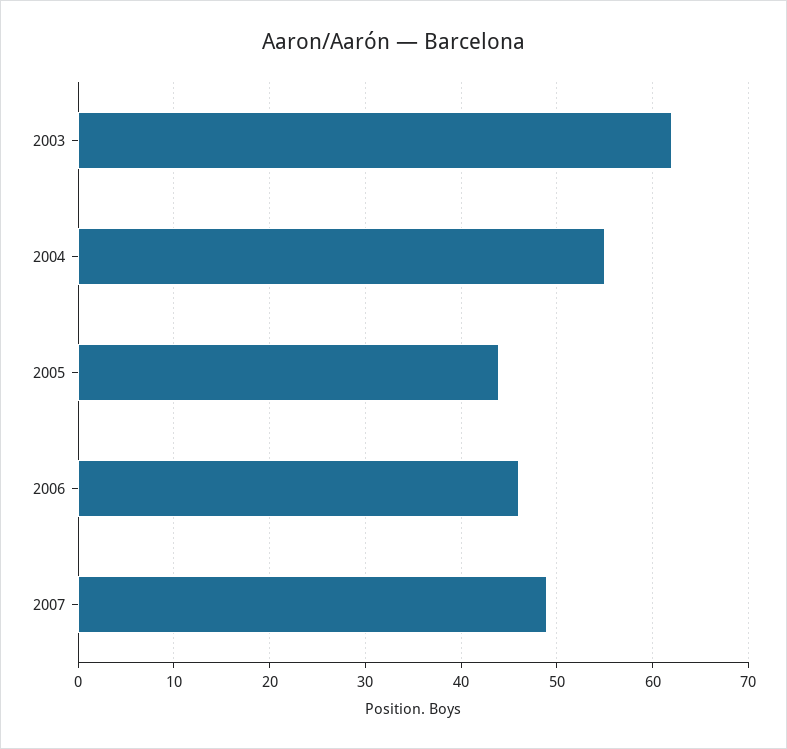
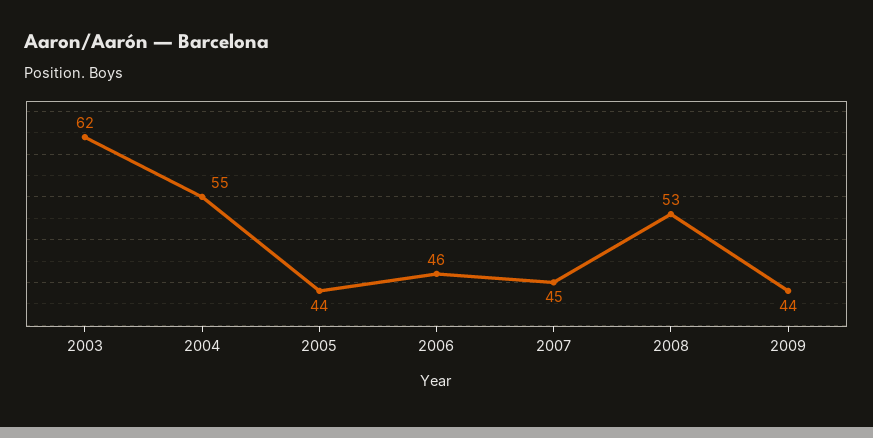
2007: 49 -> 45
2008: none -> 53
2009: none -> 44

